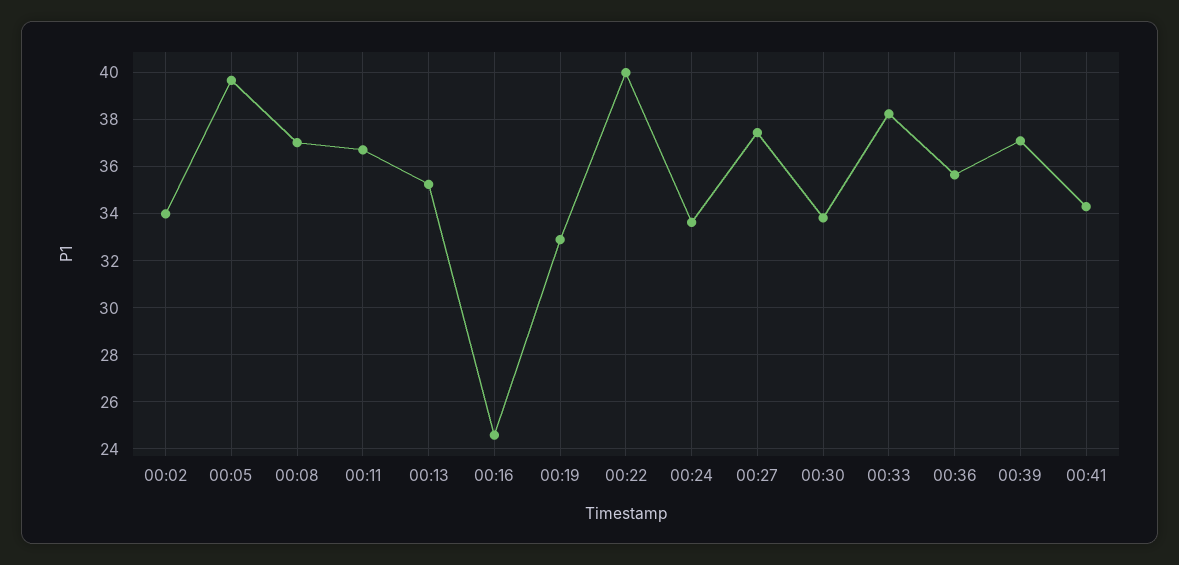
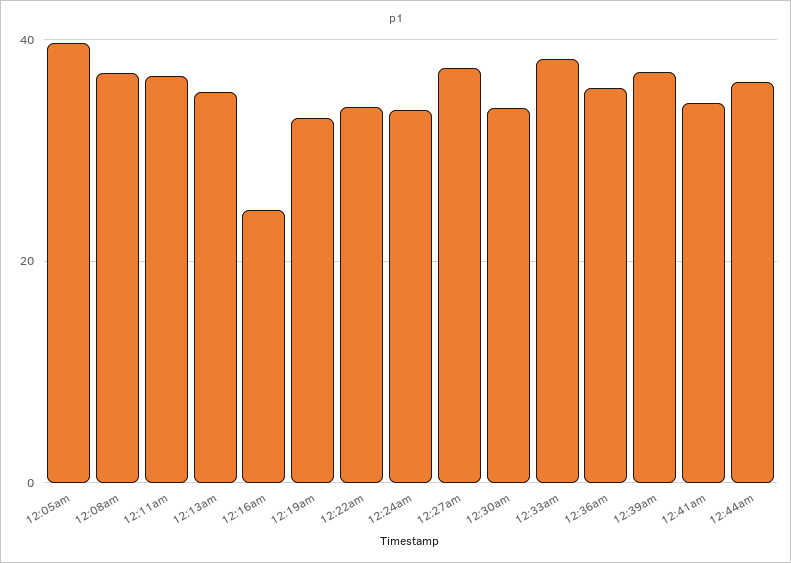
00:02: 34 -> none
00:22: 40 -> 34
12:44am: none -> 36

